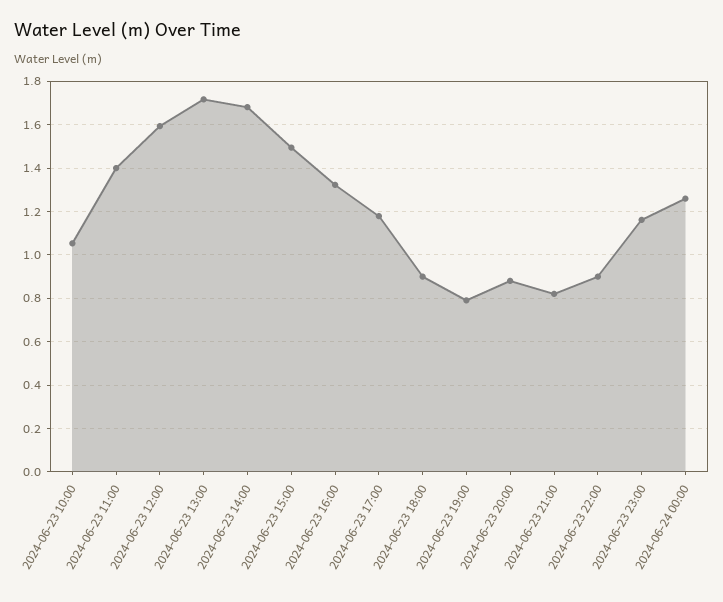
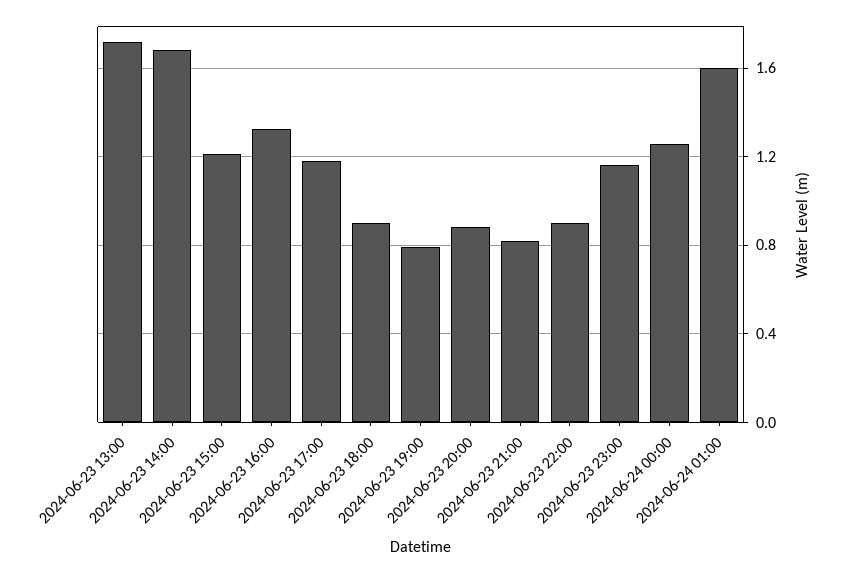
2024-06-23 10:00: 1.05 -> none
2024-06-23 11:00: 1.4 -> none
2024-06-23 12:00: 1.6 -> none
2024-06-23 15:00: 1.5 -> 1.2
2024-06-24 01:00: none -> 1.6

